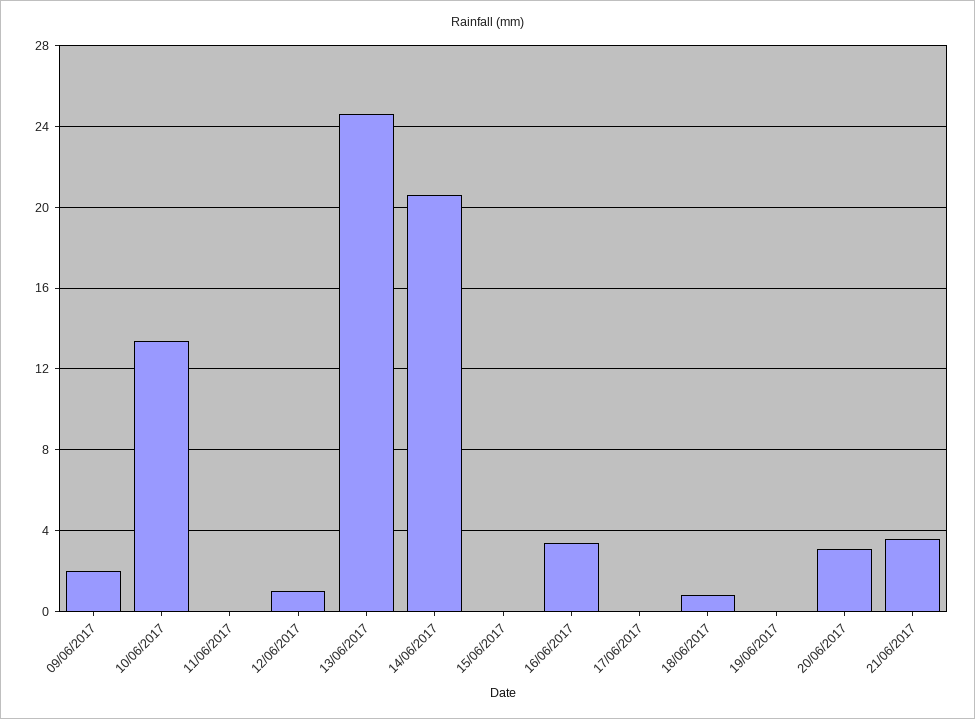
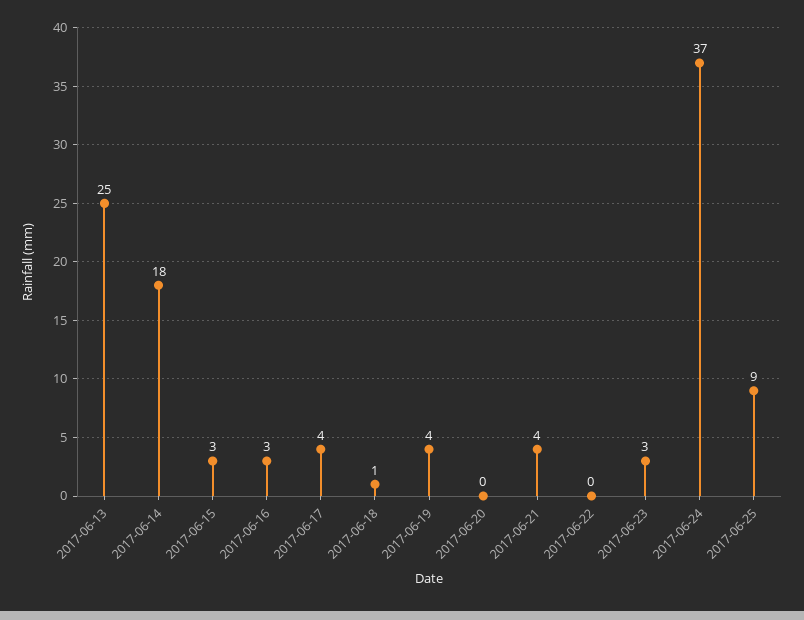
09/06/2017: 2 -> none
10/06/2017: 13.5 -> none
11/06/2017: 0 -> none
12/06/2017: 1 -> none
14/06/2017: 20.5 -> 18
15/06/2017: 0 -> 3
17/06/2017: 0 -> 4
19/06/2017: 0 -> 4
20/06/2017: 3 -> 0
2017-06-22: none -> 0
2017-06-23: none -> 3
2017-06-24: none -> 37
2017-06-25: none -> 9

